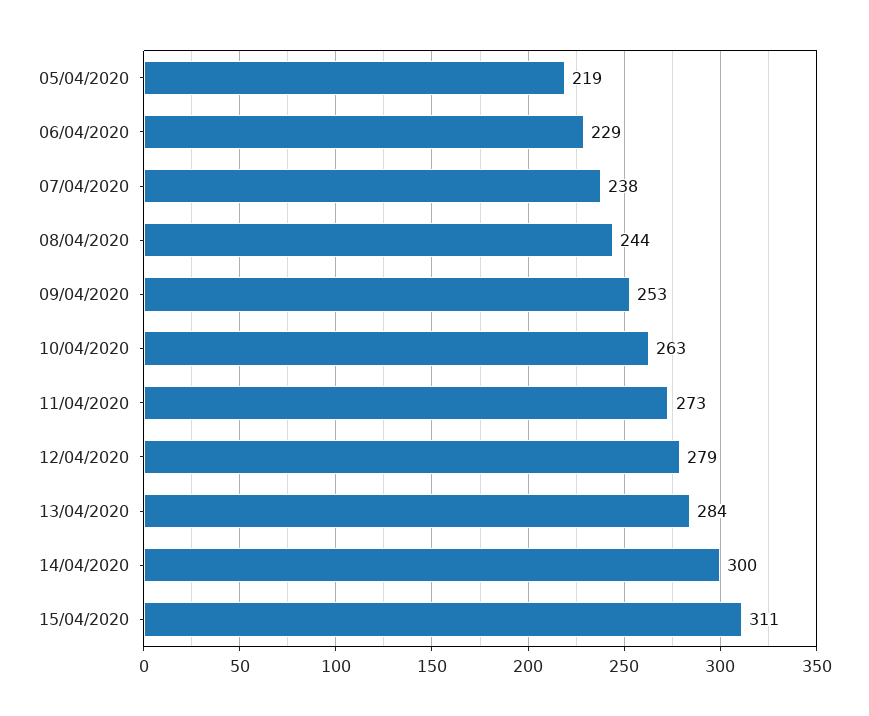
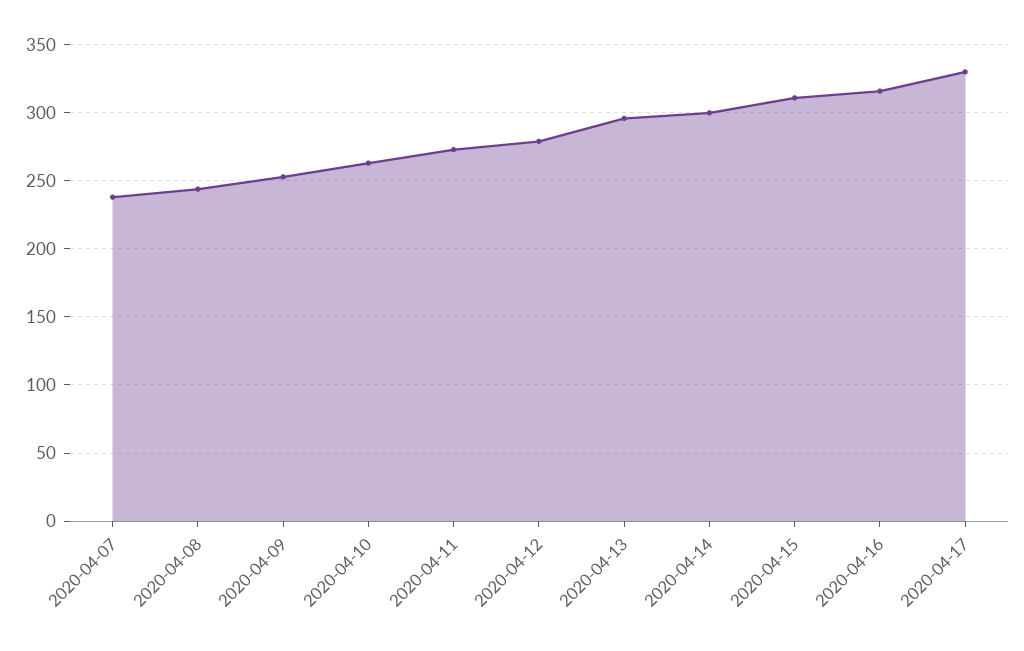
05/04/2020: 219 -> none
06/04/2020: 229 -> none
13/04/2020: 284 -> 295
2020-04-16: none -> 315
2020-04-17: none -> 330

